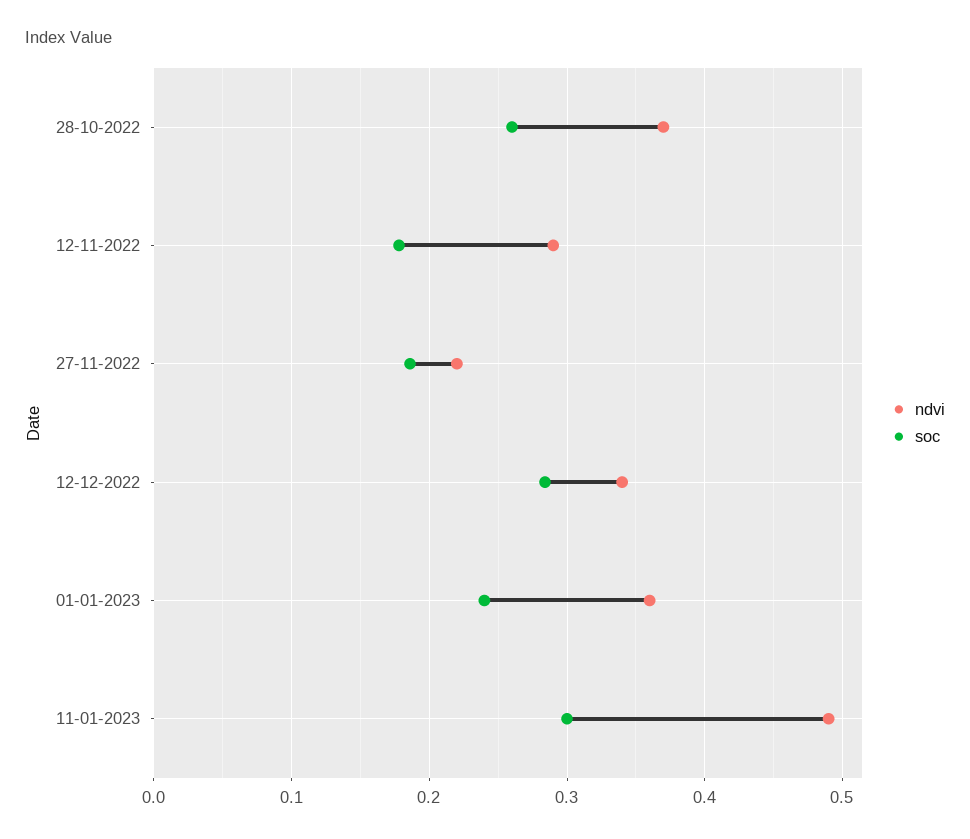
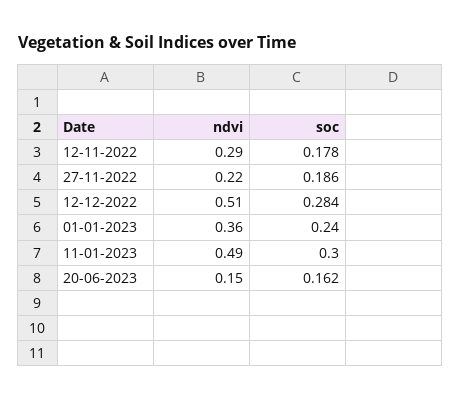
ndvi, 28-10-2022: 0.37 -> none
soc, 28-10-2022: 0.26 -> none
ndvi, 12-12-2022: 0.34 -> 0.51
ndvi, 20-06-2023: none -> 0.15
soc, 20-06-2023: none -> 0.162

